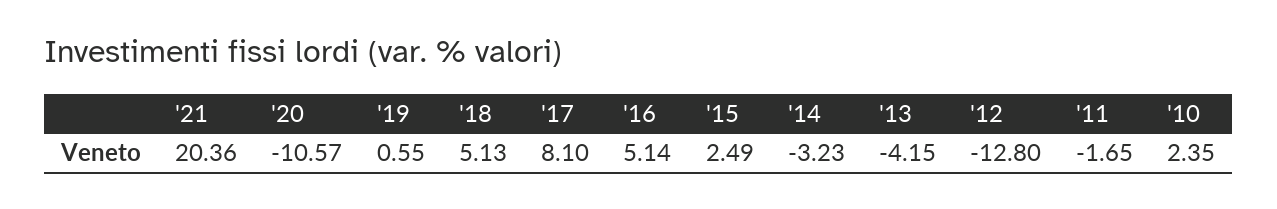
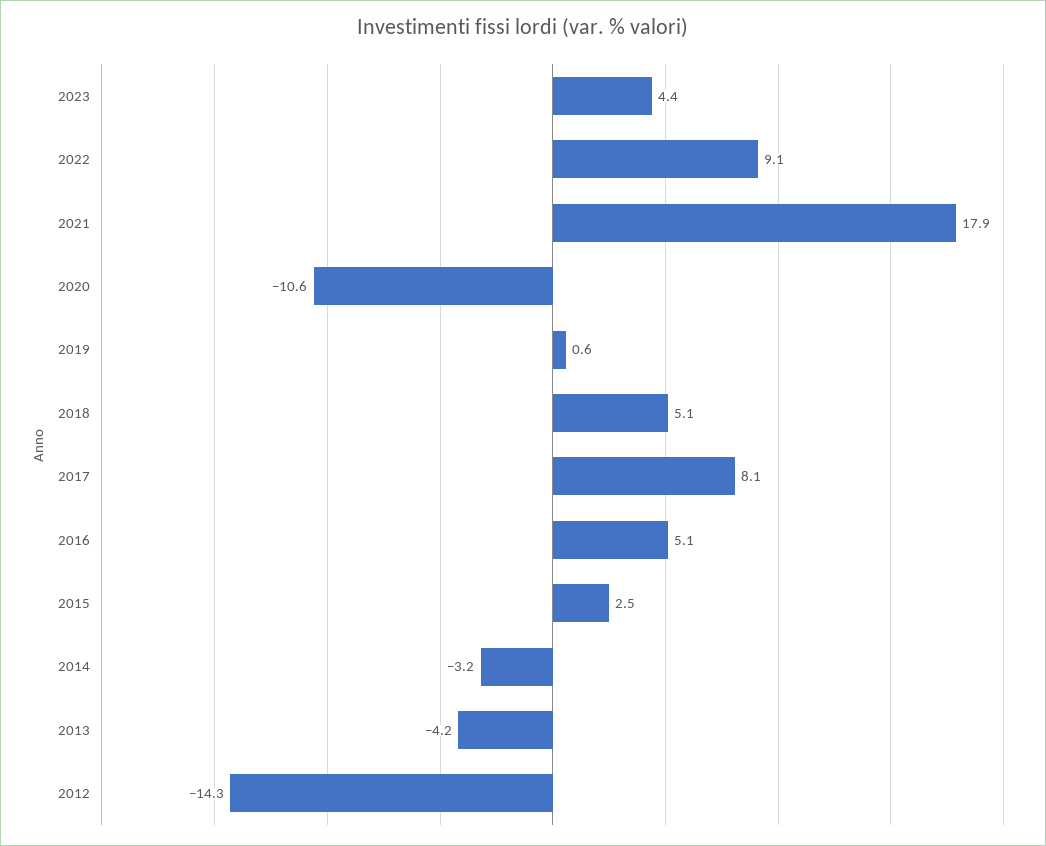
'21: 20.36 -> 17.9
'12: -12.8 -> -14.3
'11: -1.65 -> none
'10: 2.35 -> none
2023: none -> 4.4
2022: none -> 9.1

